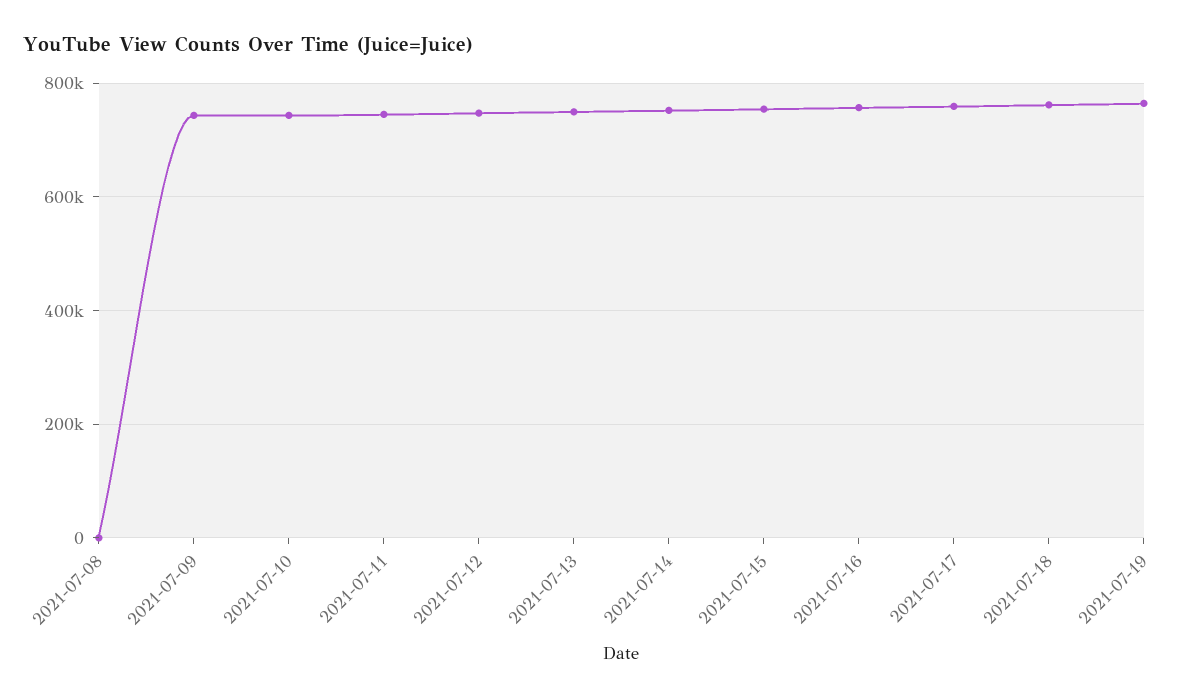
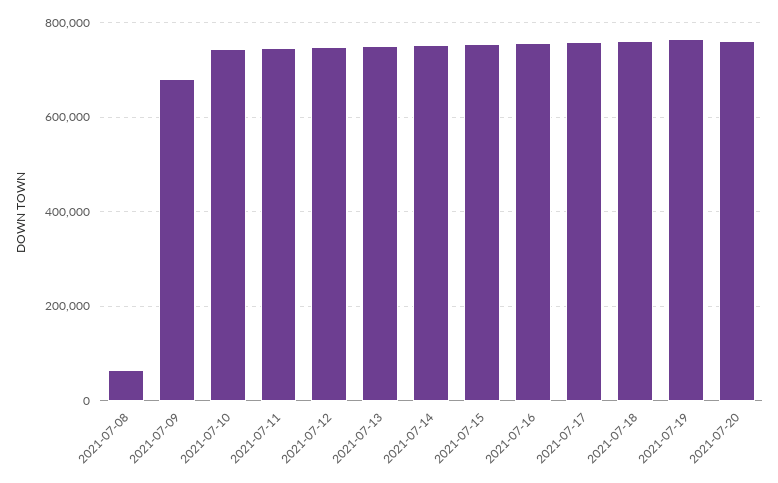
2021-07-08: 0 -> 60000
2021-07-09: 740000 -> 680000
2021-07-20: none -> 760000

